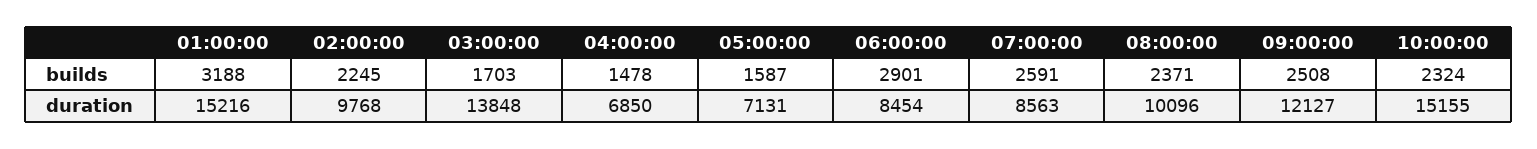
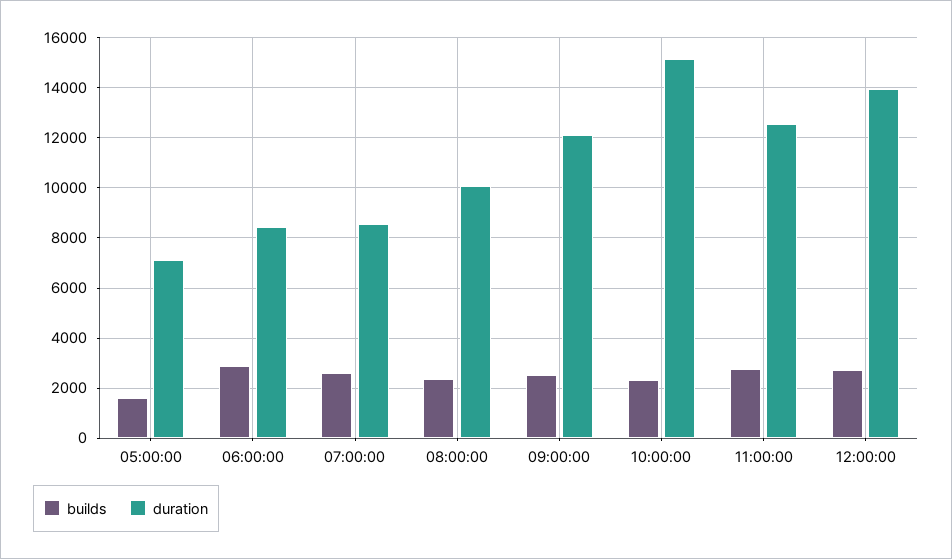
builds, 01:00:00: 3188 -> none
builds, 02:00:00: 2245 -> none
builds, 03:00:00: 1703 -> none
builds, 04:00:00: 1478 -> none
duration, 01:00:00: 15216 -> none
duration, 02:00:00: 9768 -> none
duration, 03:00:00: 13848 -> none
duration, 04:00:00: 6850 -> none
builds, 11:00:00: none -> 2750
duration, 11:00:00: none -> 12500
builds, 12:00:00: none -> 2750
duration, 12:00:00: none -> 14000

